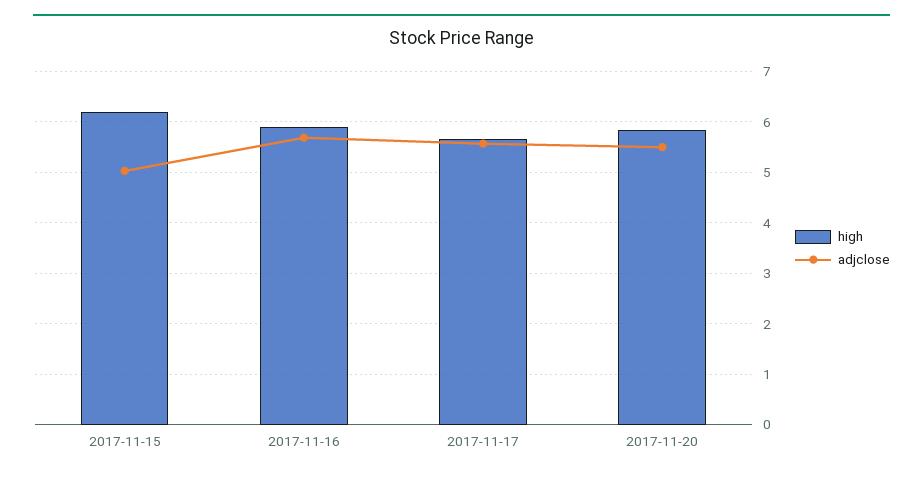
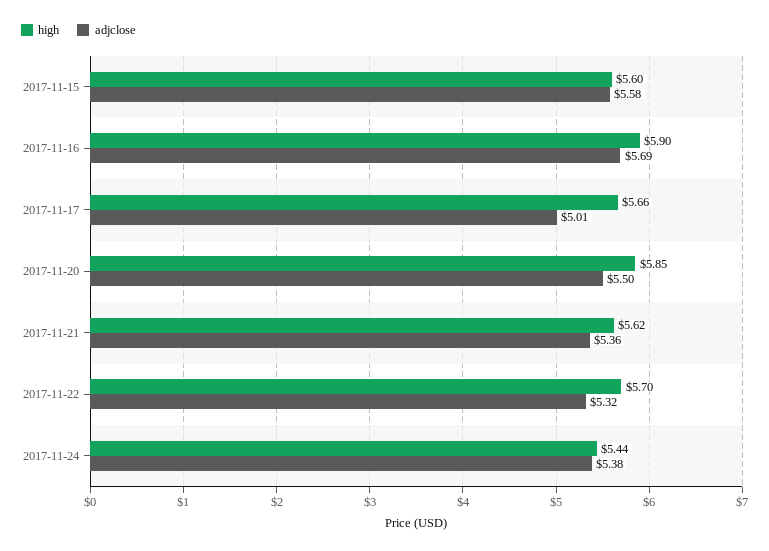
high, 2017-11-15: 6.2 -> 5.6
adjclose, 2017-11-15: 5 -> 5.58
adjclose, 2017-11-17: 5.6 -> 5.01
high, 2017-11-21: none -> 5.62
adjclose, 2017-11-21: none -> 5.36
high, 2017-11-22: none -> 5.7
adjclose, 2017-11-22: none -> 5.32
high, 2017-11-24: none -> 5.44
adjclose, 2017-11-24: none -> 5.38

